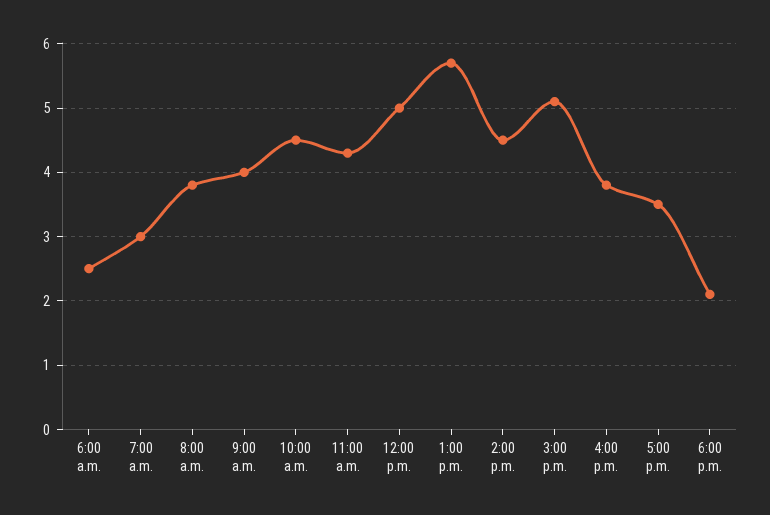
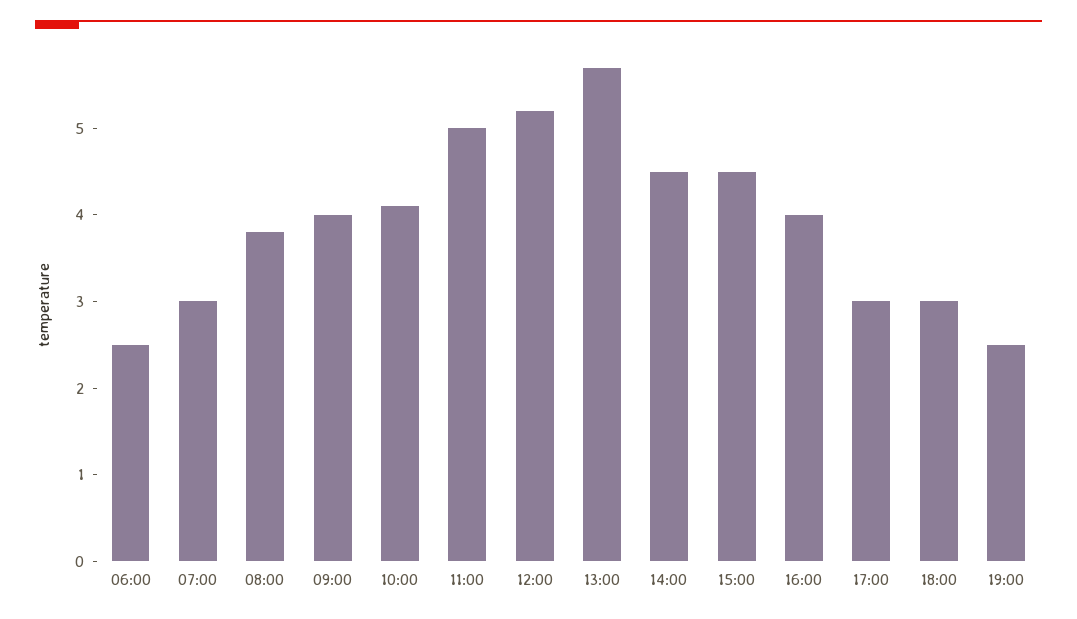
10:00 a.m.: 4.5 -> 4.1
11:00 a.m.: 4.3 -> 5
12:00 p.m.: 5 -> 5.2
3:00 p.m.: 5.1 -> 4.5
4:00 p.m.: 3.8 -> 4
5:00 p.m.: 3.5 -> 3
6:00 p.m.: 2.1 -> 3
19:00: none -> 2.5

